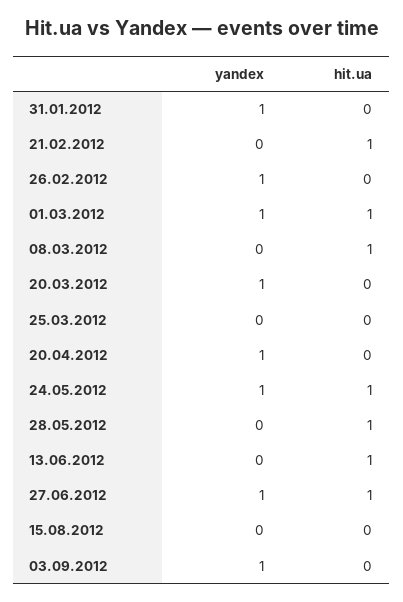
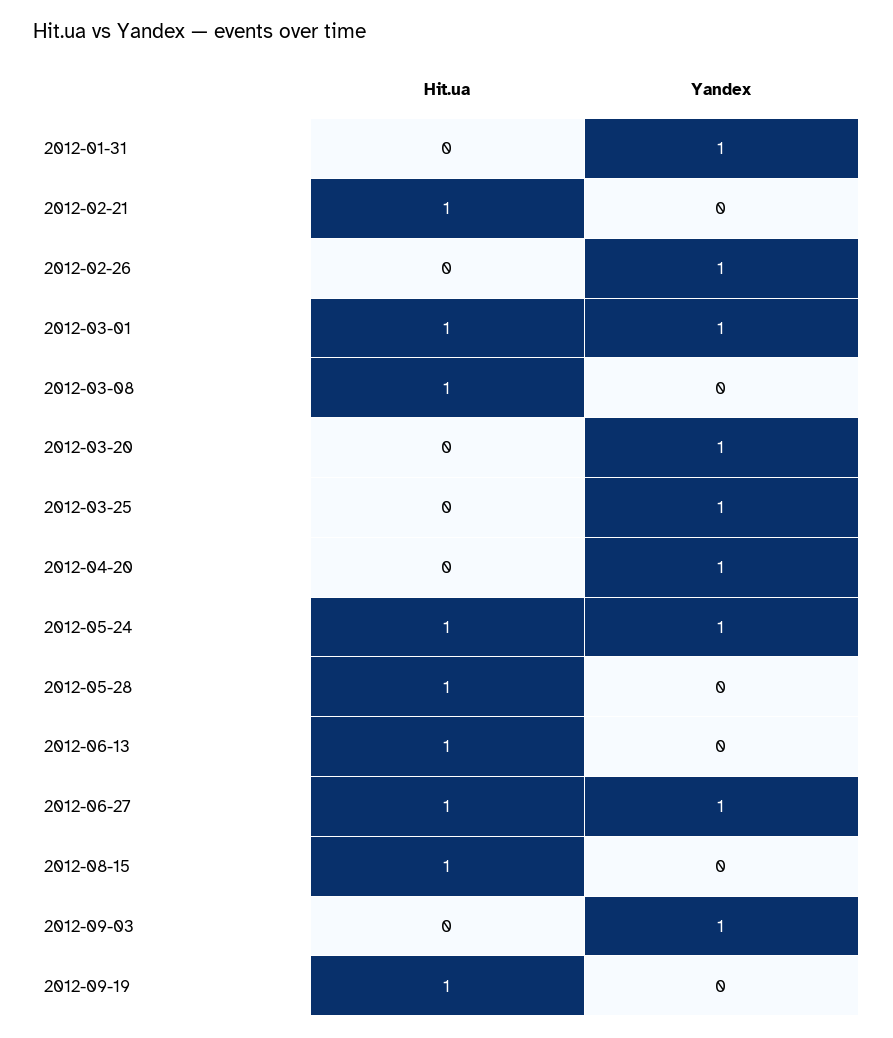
yandex, 25.03.2012: 0 -> 1
hit.ua, 15.08.2012: 0 -> 1
hit.ua, 2012-09-19: none -> 1
yandex, 2012-09-19: none -> 0

